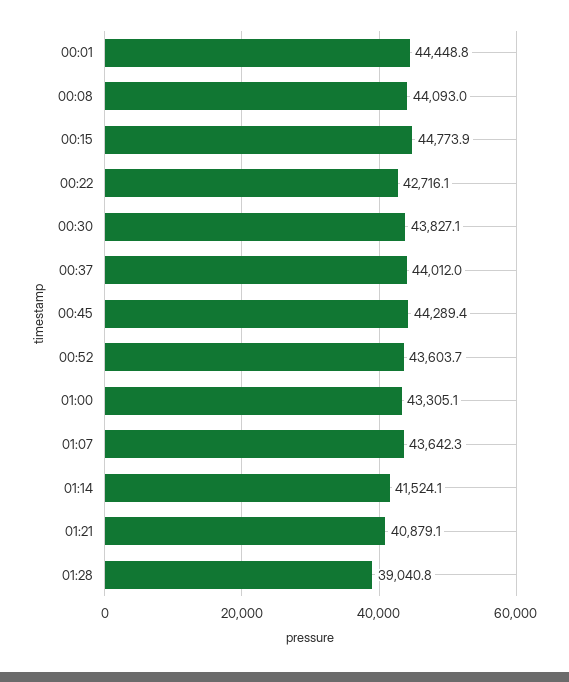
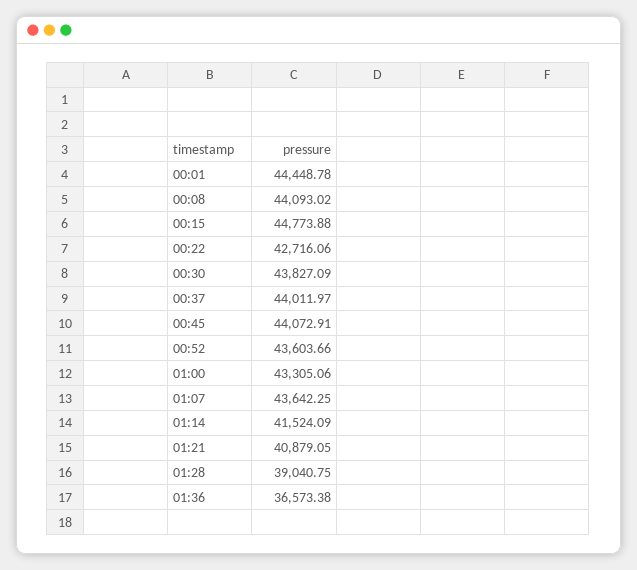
00:45: 44289.4 -> 44072.91
01:36: none -> 36573.38

